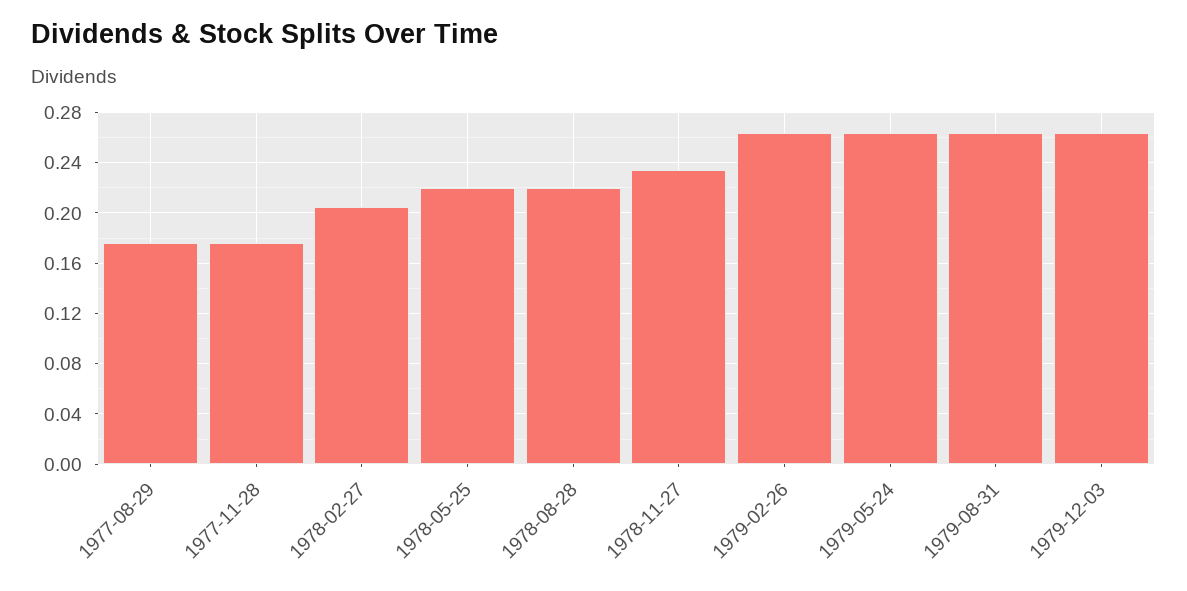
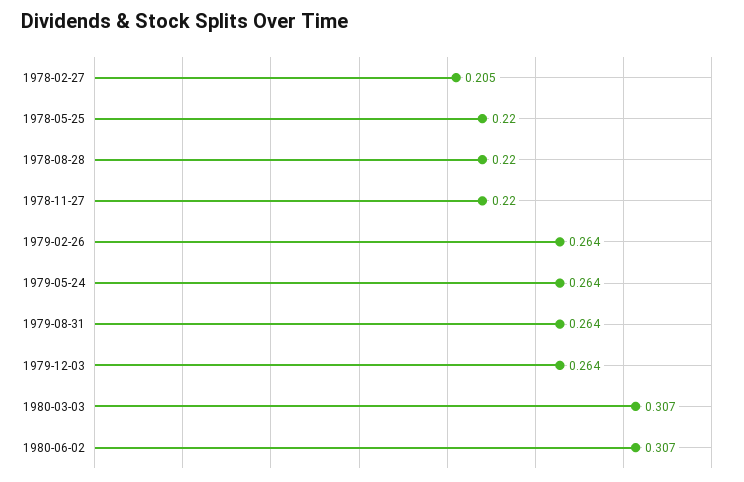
1977-08-29: 0.175 -> none
1977-11-28: 0.175 -> none
1978-11-27: 0.235 -> 0.22
1980-03-03: none -> 0.307
1980-06-02: none -> 0.307

